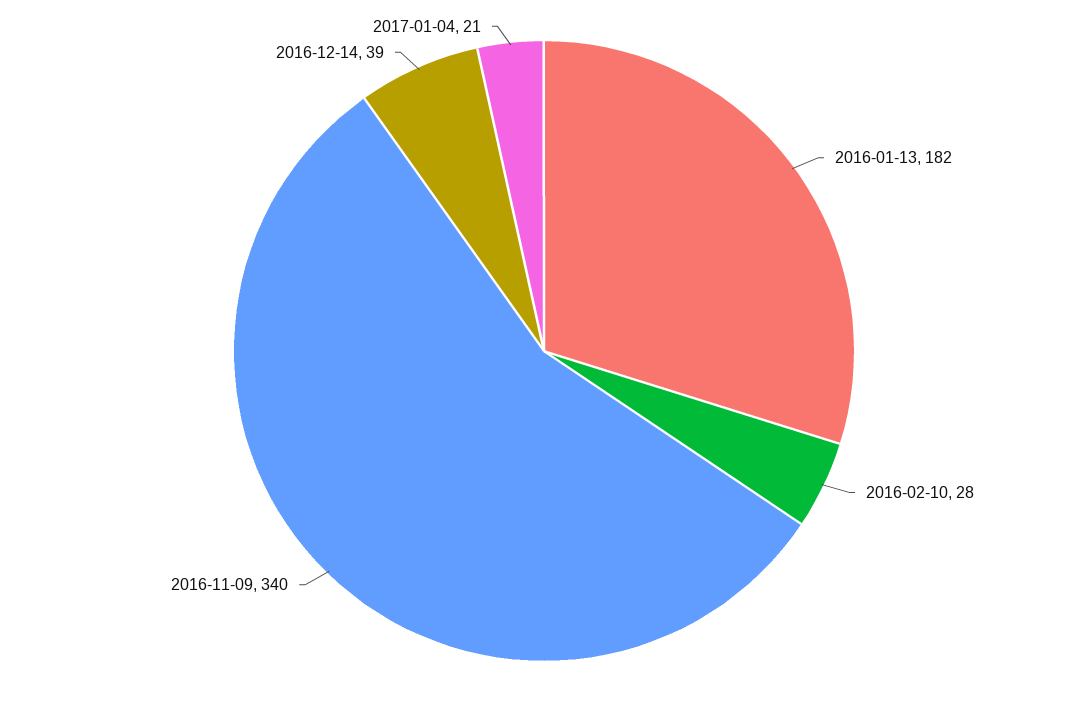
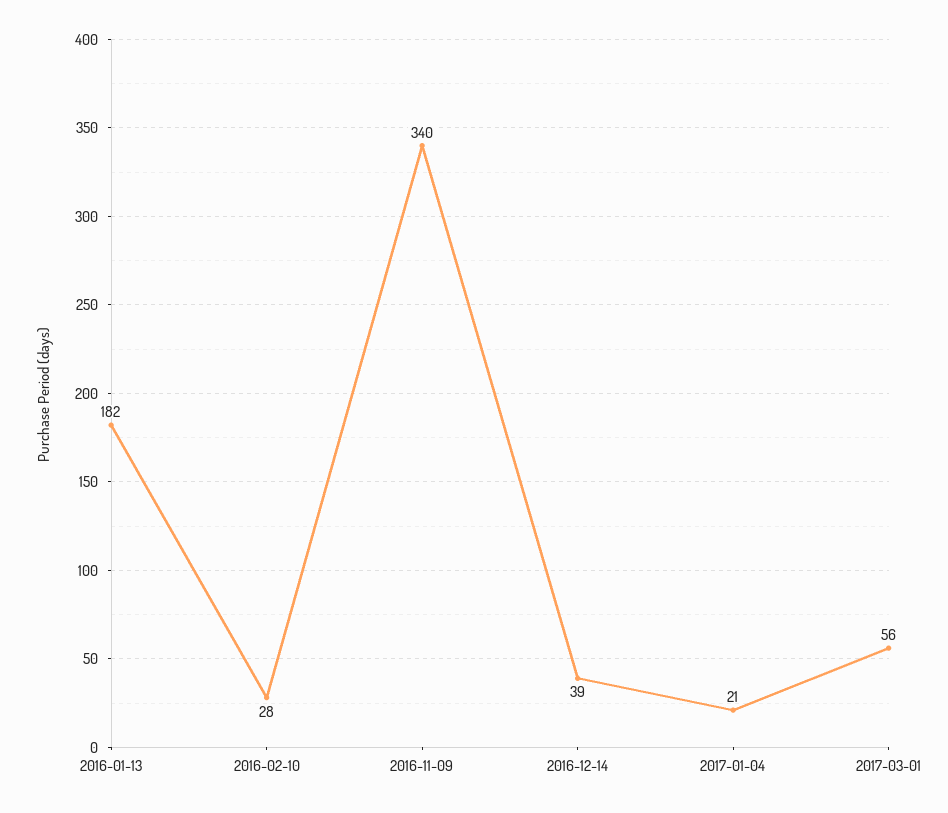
2017-03-01: none -> 56

